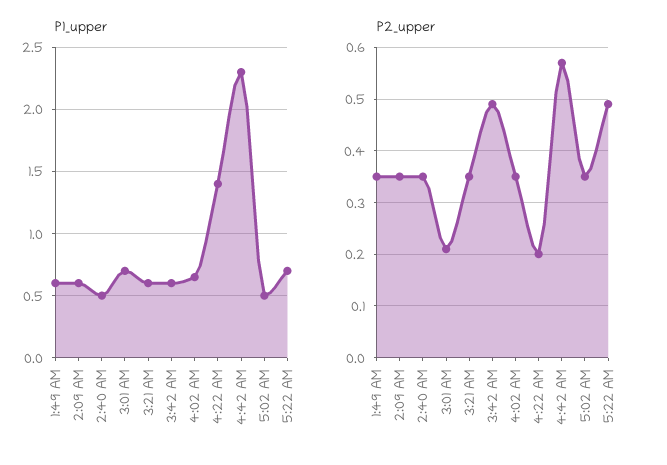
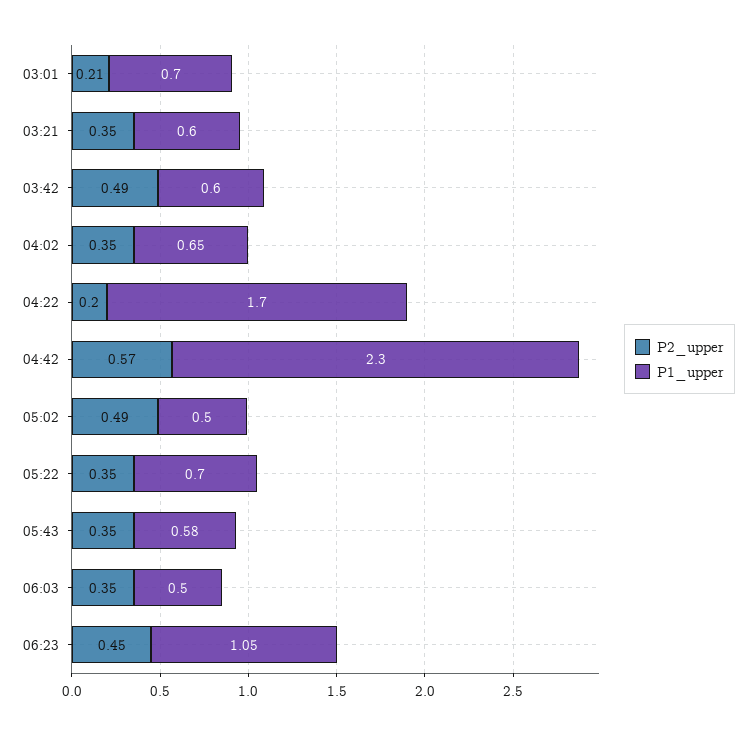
P1_upper, 1:49 AM: 0.6 -> none
P1_upper, 2:09 AM: 0.6 -> none
P1_upper, 2:40 AM: 0.5 -> none
P1_upper, 4:22 AM: 1.4 -> 1.7
P2_upper, 1:49 AM: 0.35 -> none
P2_upper, 2:09 AM: 0.35 -> none
P2_upper, 2:40 AM: 0.35 -> none
P2_upper, 5:02 AM: 0.35 -> 0.49
P2_upper, 5:22 AM: 0.5 -> 0.35
P2_upper, 05:43: none -> 0.35
P1_upper, 05:43: none -> 0.58
P2_upper, 06:03: none -> 0.35
P1_upper, 06:03: none -> 0.5
P2_upper, 06:23: none -> 0.45
P1_upper, 06:23: none -> 1.05

